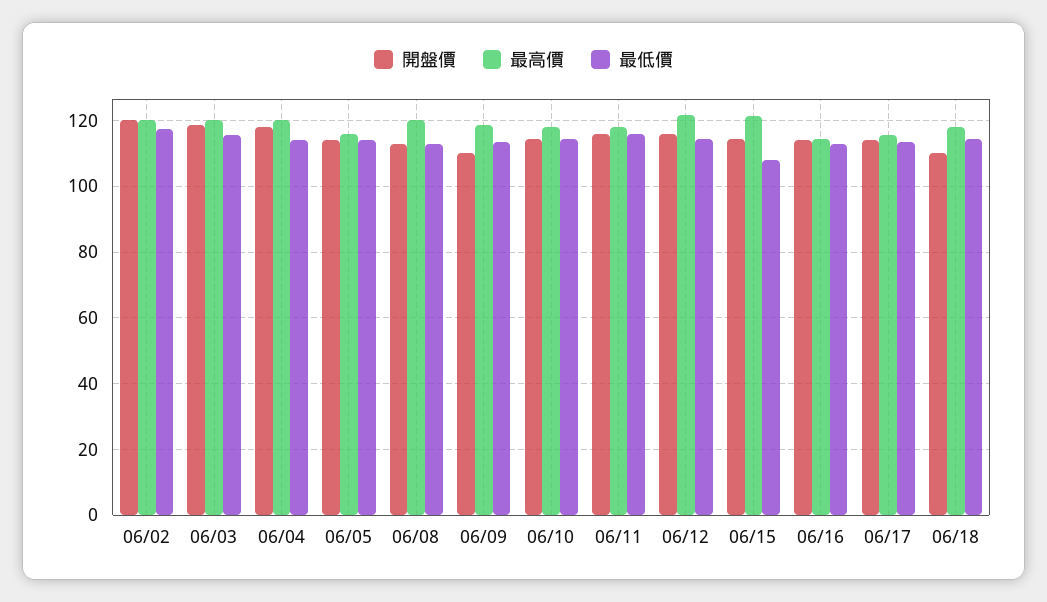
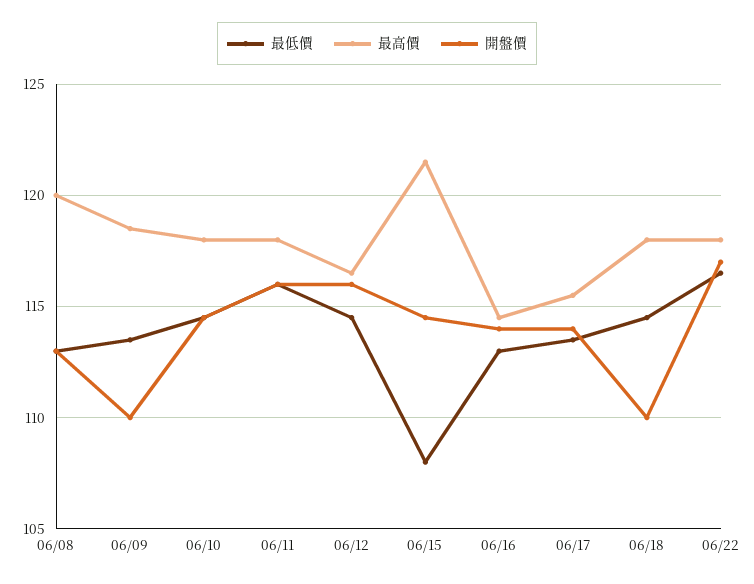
開盤價, 06/02: 120 -> none
最高價, 06/02: 120 -> none
最低價, 06/02: 118 -> none
開盤價, 06/03: 118 -> none
最高價, 06/03: 120 -> none
最低價, 06/03: 116 -> none
開盤價, 06/04: 118 -> none
最高價, 06/04: 120 -> none
最低價, 06/04: 114 -> none
開盤價, 06/05: 114 -> none
最高價, 06/05: 116 -> none
最低價, 06/05: 114 -> none
最高價, 06/12: 122 -> 116.5
最低價, 06/22: none -> 116.5
最高價, 06/22: none -> 118
開盤價, 06/22: none -> 117

